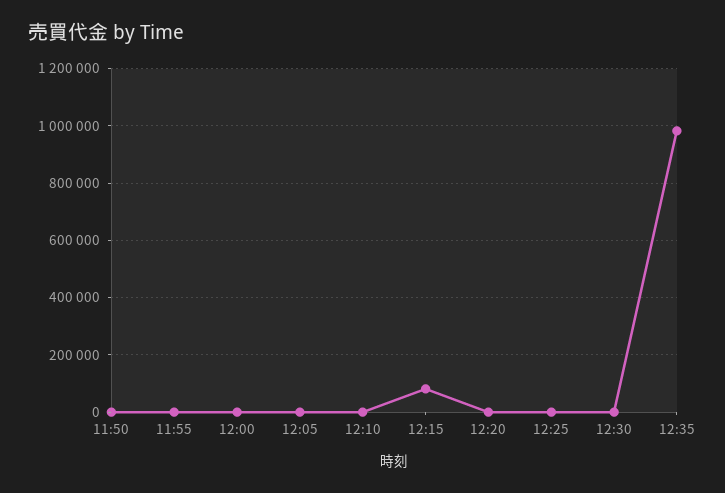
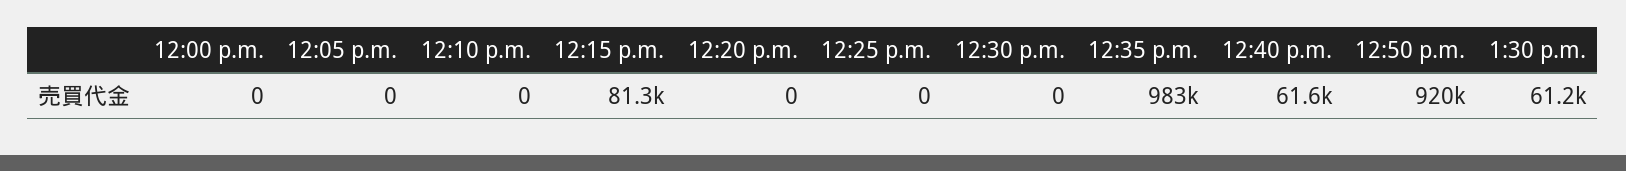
11:50: 0 -> none
11:55: 0 -> none
12:40 p.m.: none -> 61600
12:50 p.m.: none -> 920000
1:30 p.m.: none -> 61200

